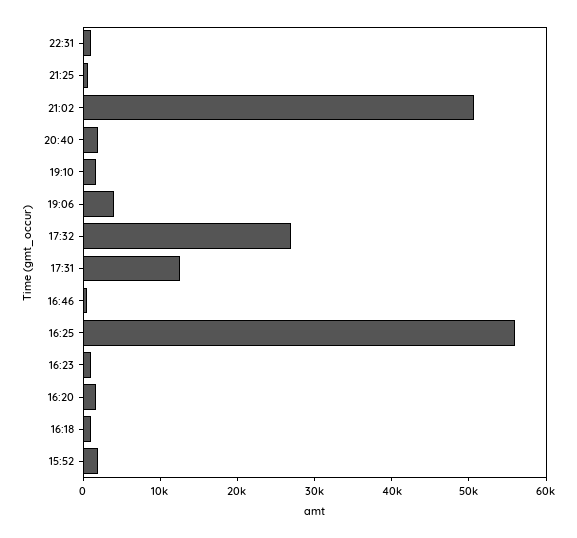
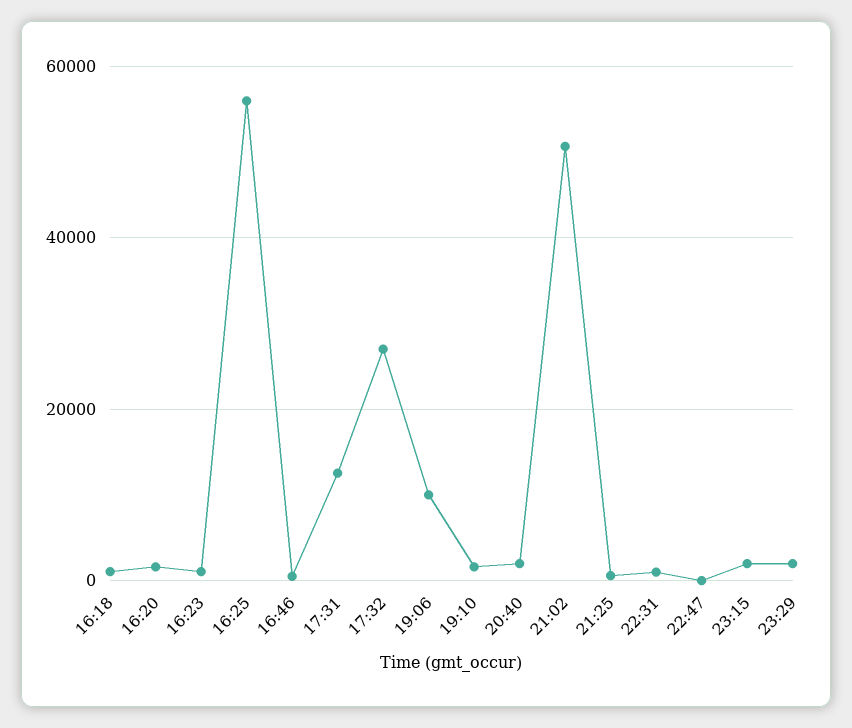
19:06: 4000 -> 10000
15:52: 2000 -> none
22:47: none -> 0
23:15: none -> 2000
23:29: none -> 2000

